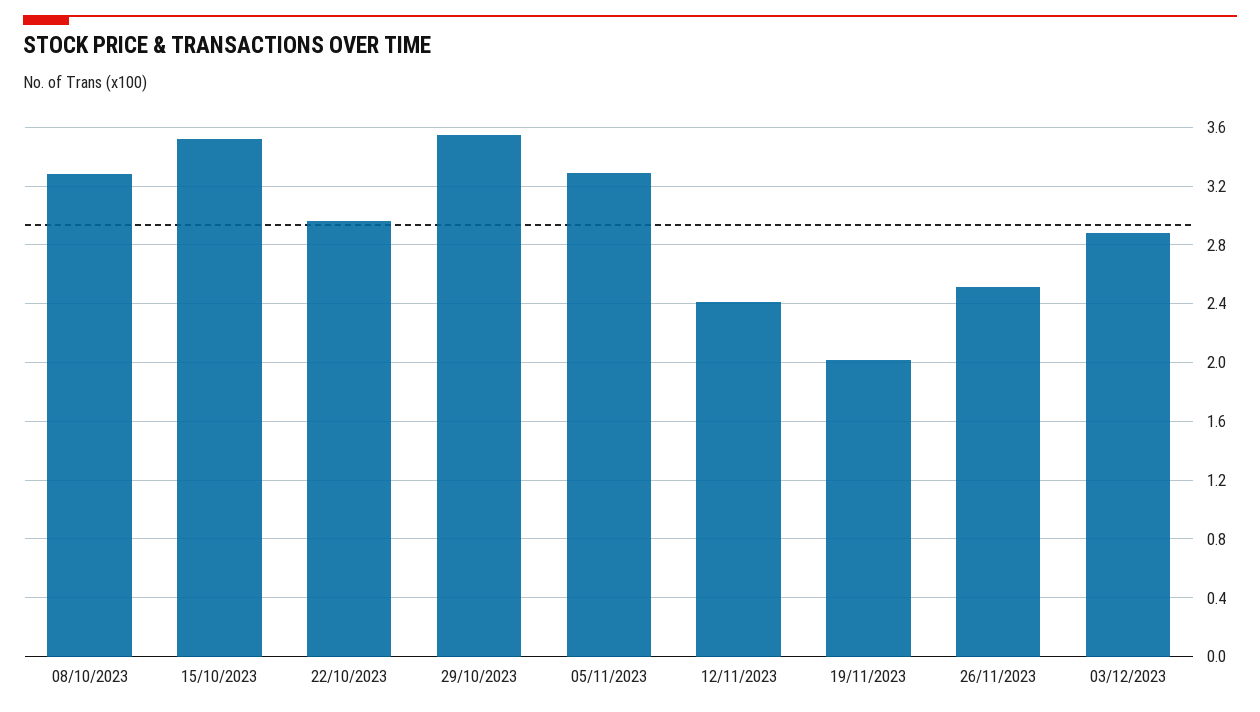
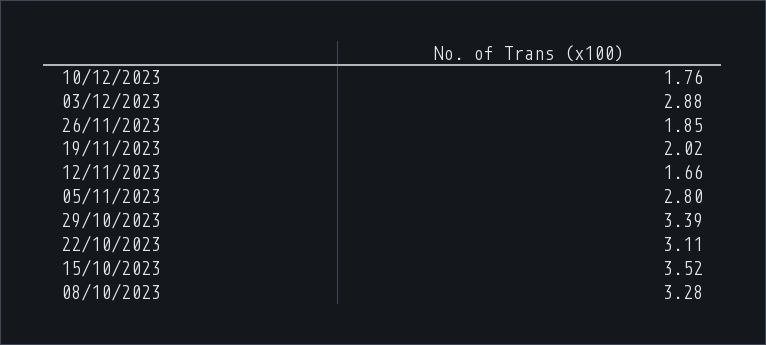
22/10/2023: 2.95 -> 3.11
29/10/2023: 3.55 -> 3.39
05/11/2023: 3.3 -> 2.8
12/11/2023: 2.4 -> 1.66
26/11/2023: 2.5 -> 1.85
10/12/2023: none -> 1.76

